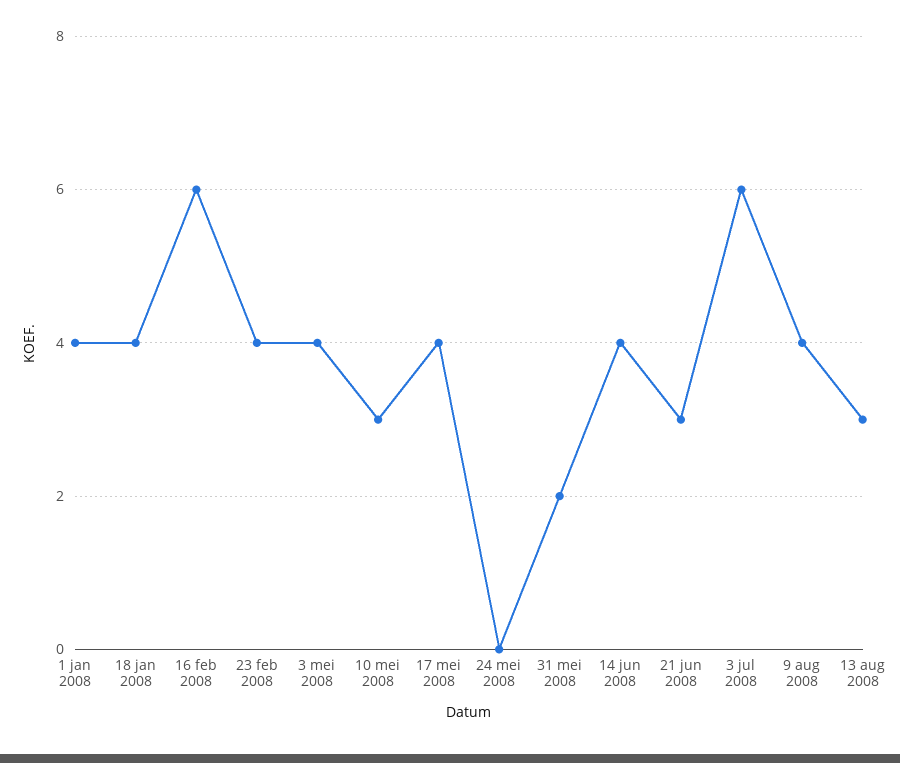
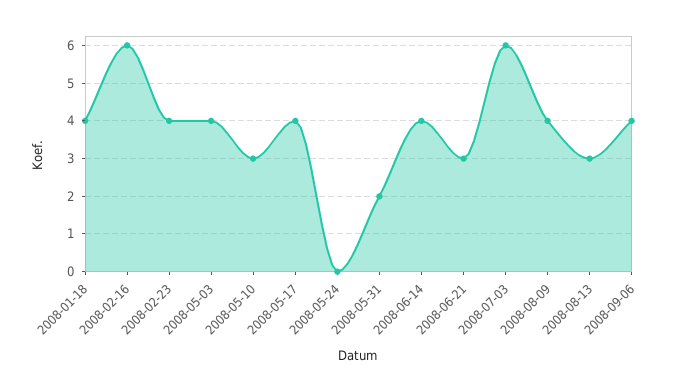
1 jan 2008: 4 -> none
2008-09-06: none -> 4

